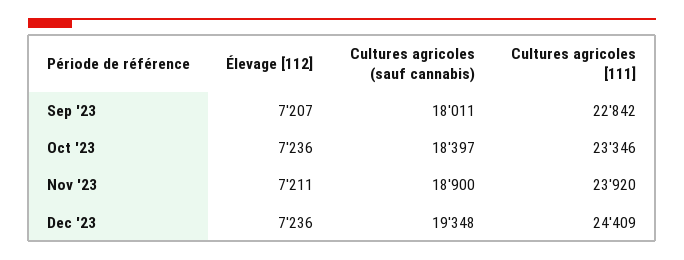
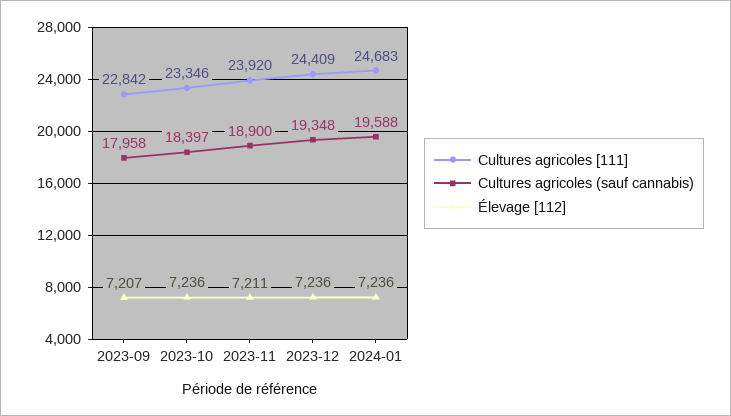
Cultures agricoles (sauf cannabis), Sep '23: 18011 -> 17958
Cultures agricoles [111], 2024-01: none -> 24683
Cultures agricoles (sauf cannabis), 2024-01: none -> 19588
Élevage [112], 2024-01: none -> 7236

